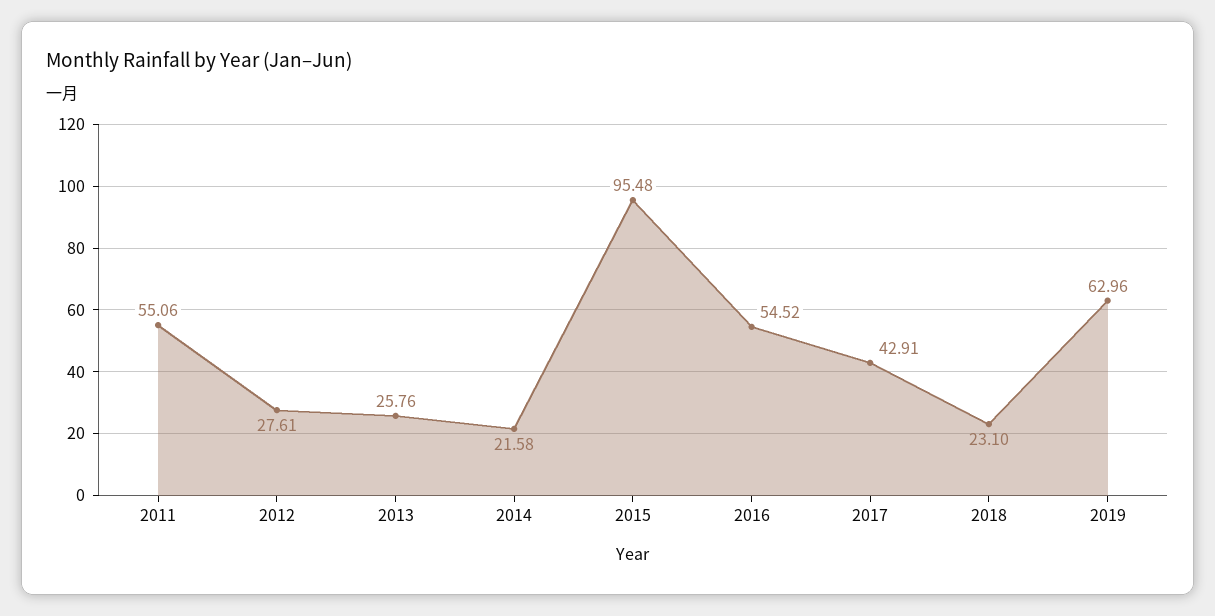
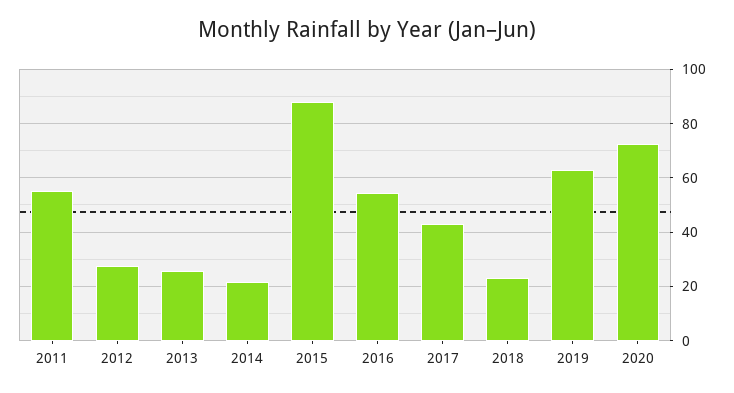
2015: 95.48 -> 87.5
2020: none -> 72.5

